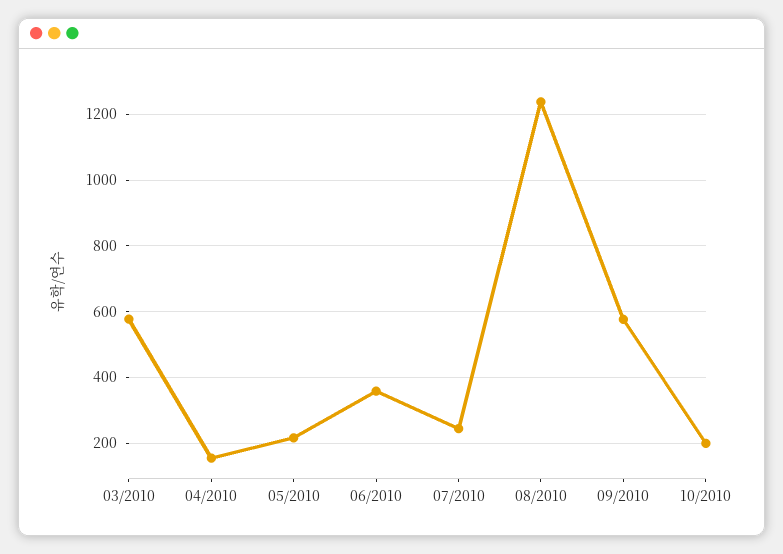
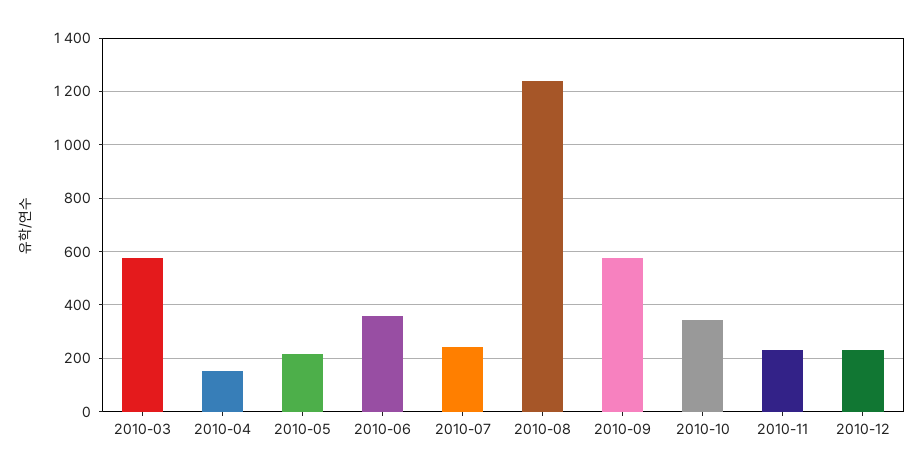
10/2010: 200 -> 350
2010-11: none -> 225
2010-12: none -> 225

